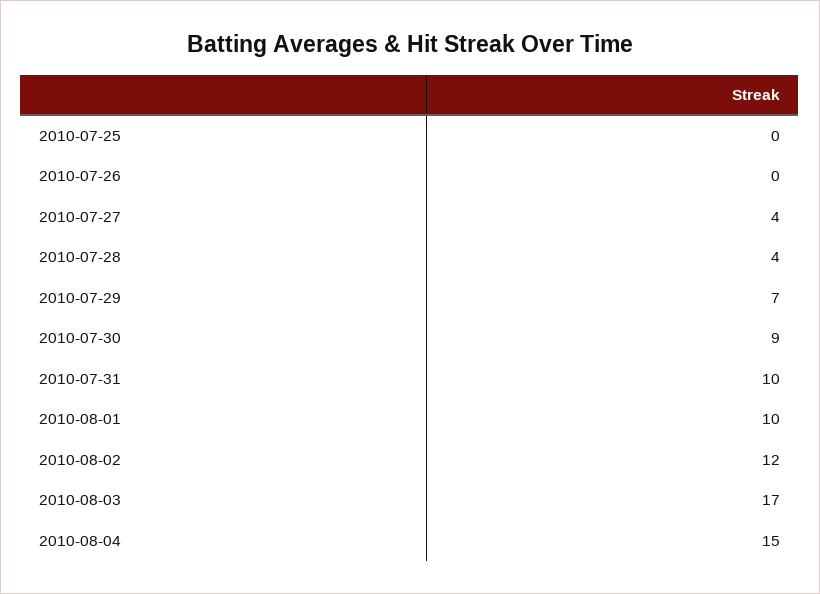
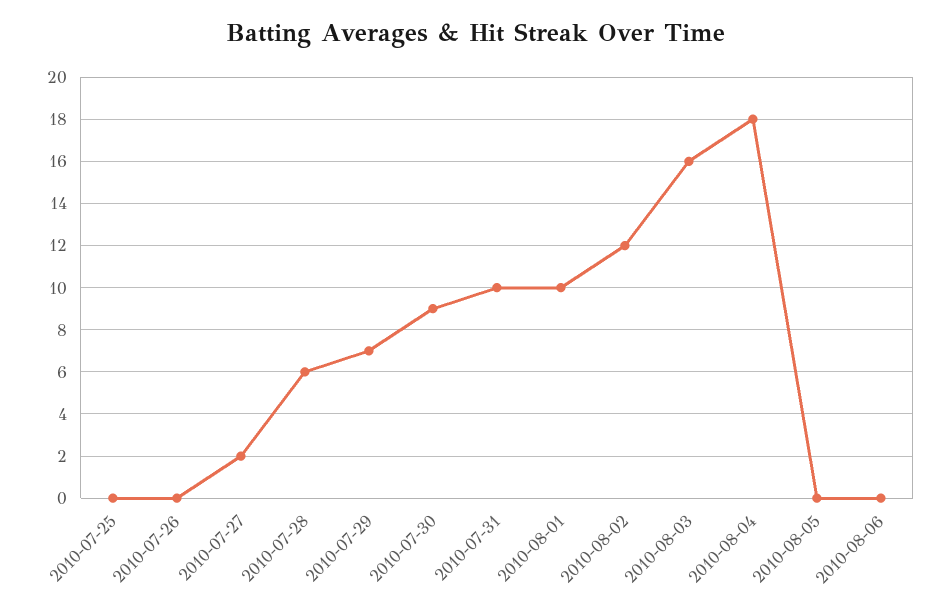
2010-07-27: 4 -> 2
2010-07-28: 4 -> 6
2010-08-03: 17 -> 16
2010-08-04: 15 -> 18
2010-08-05: none -> 0
2010-08-06: none -> 0

